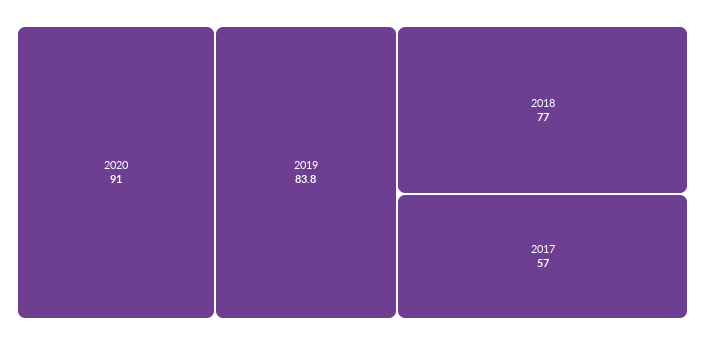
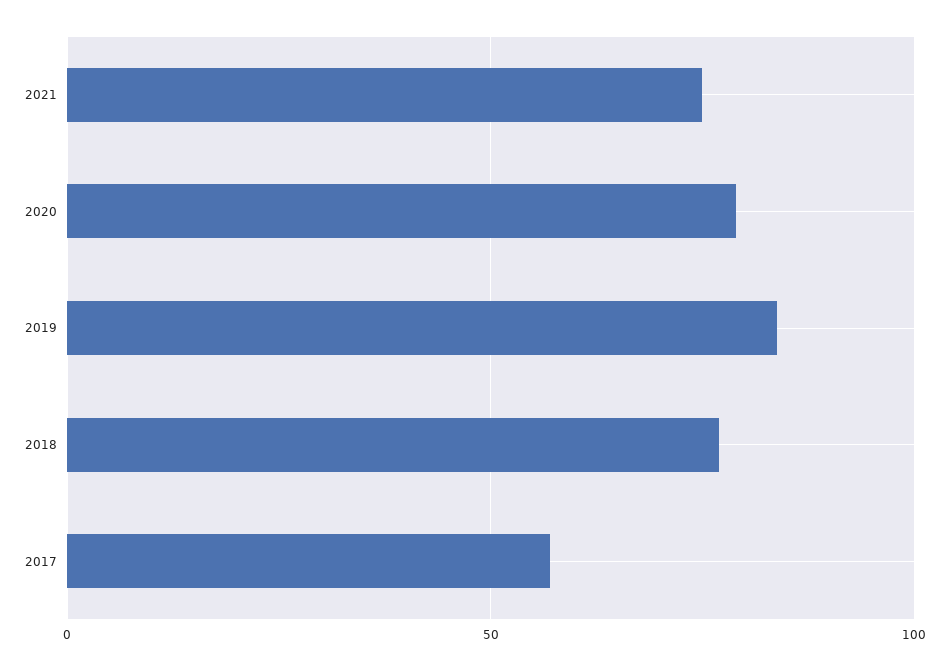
2020: 91 -> 80
2021: none -> 75

